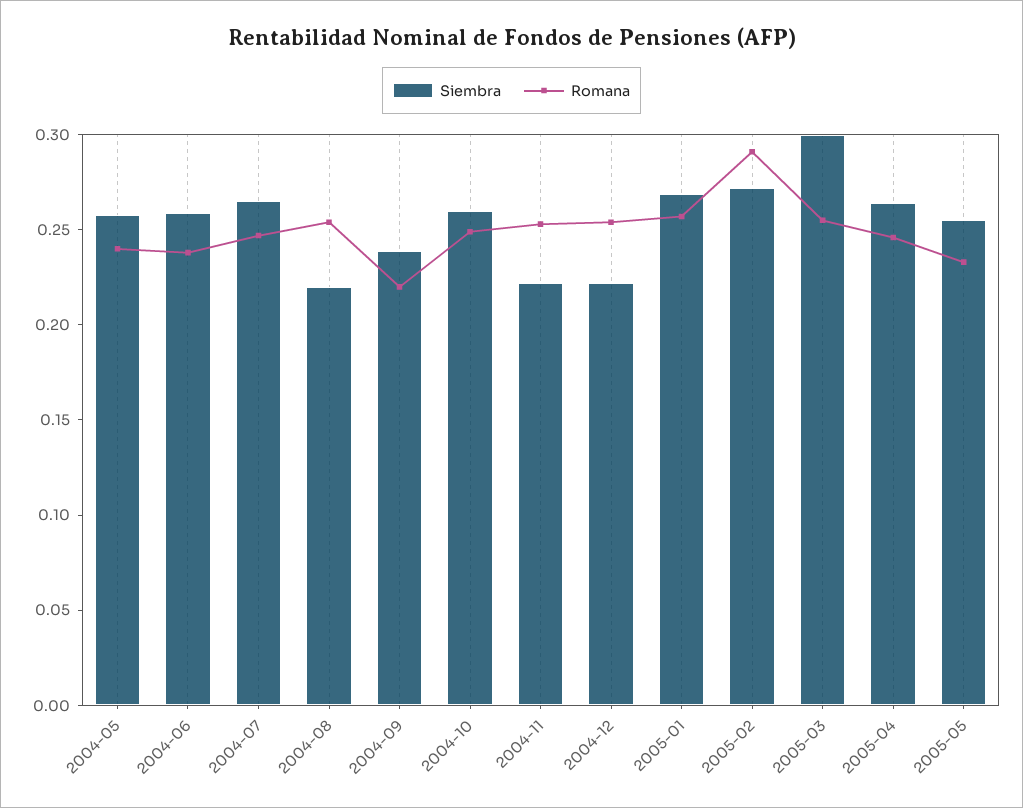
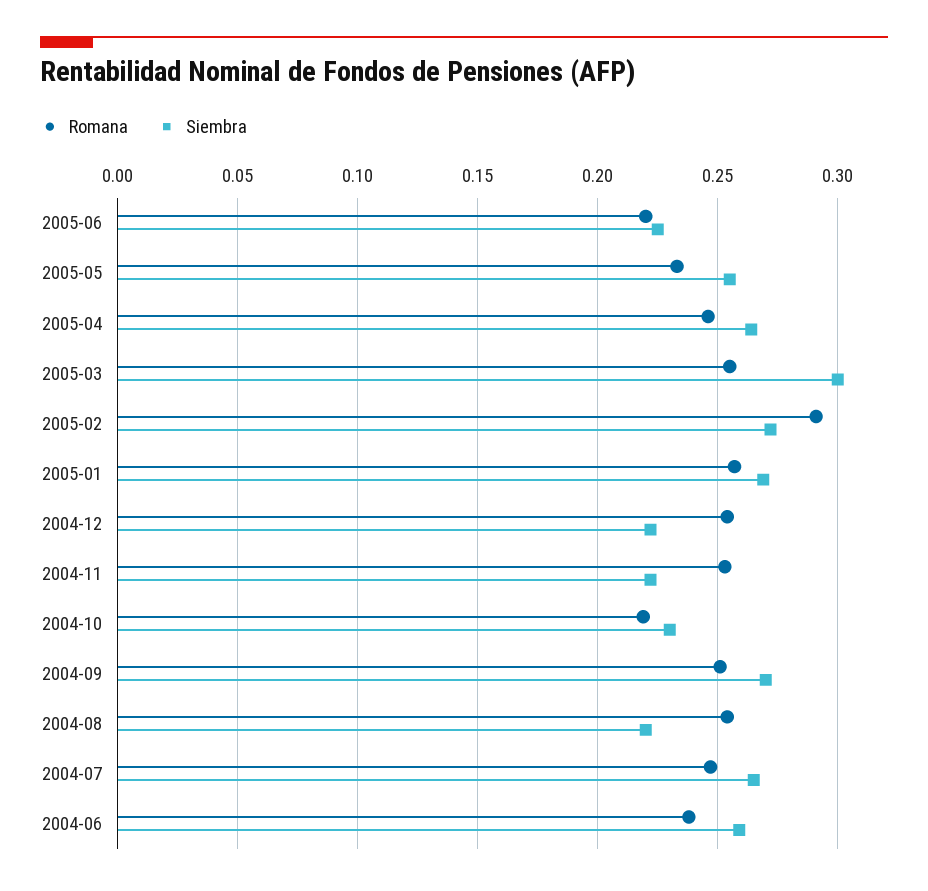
Siembra, 2004-05: 0.26 -> none
Romana, 2004-05: 0.24 -> none
Siembra, 2004-09: 0.24 -> 0.27
Romana, 2004-09: 0.22 -> 0.25
Siembra, 2004-10: 0.26 -> 0.23
Romana, 2004-10: 0.25 -> 0.22
Romana, 2005-06: none -> 0.22
Siembra, 2005-06: none -> 0.225

